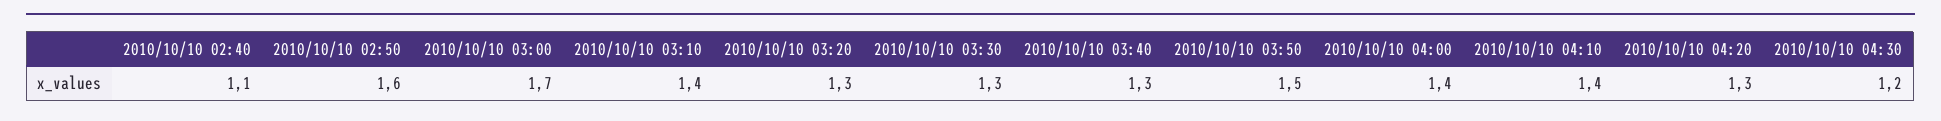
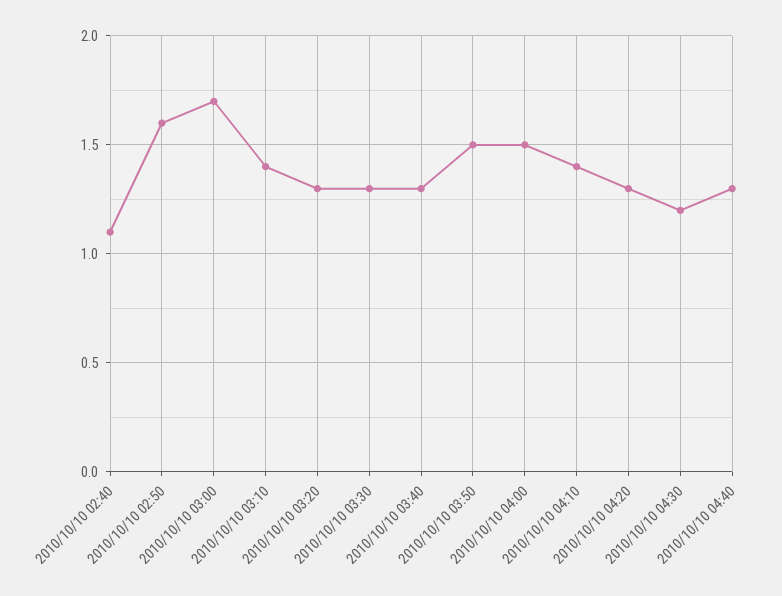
2010/10/10 04:00: 1.4 -> 1.5
2010/10/10 04:40: none -> 1.3

